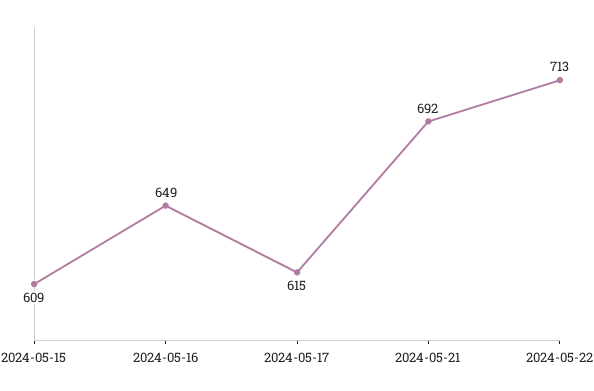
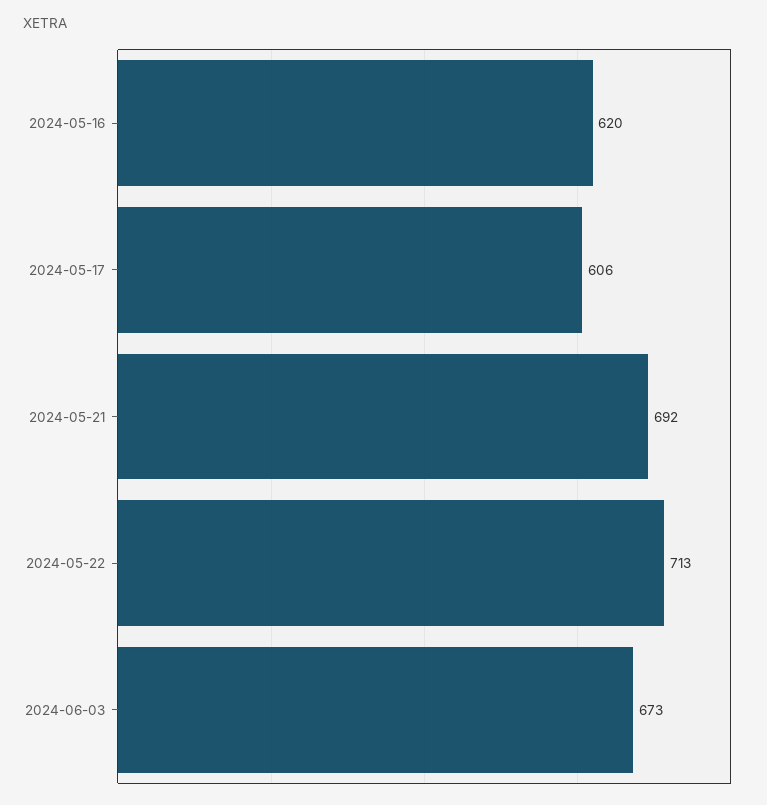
2024-05-15: 609 -> none
2024-05-16: 649 -> 620
2024-05-17: 615 -> 606
2024-06-03: none -> 673

